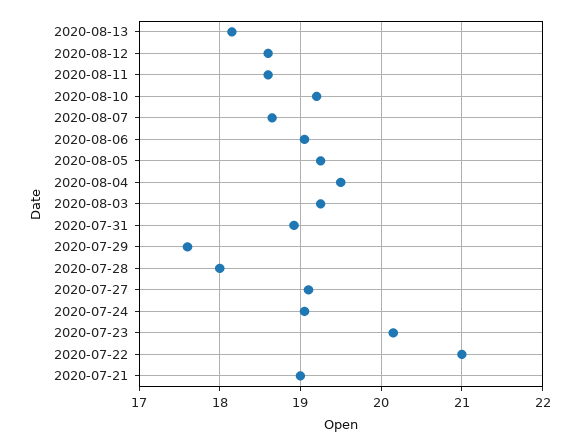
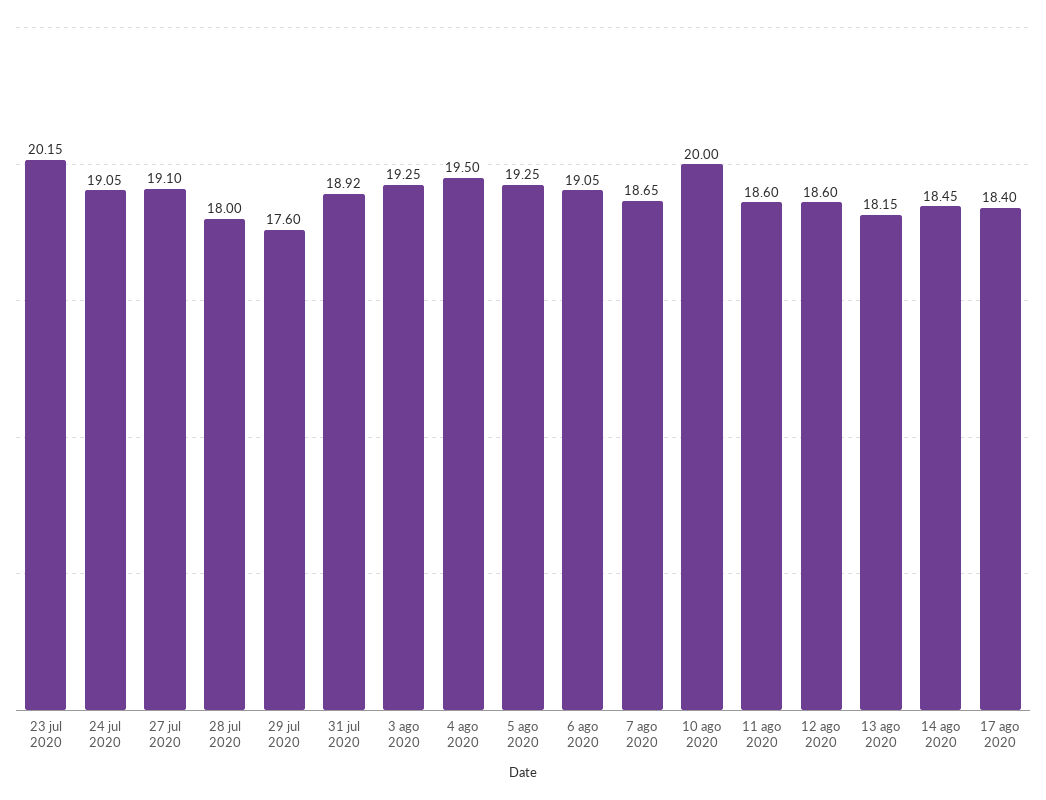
2020-08-10: 19.2 -> 20
2020-07-22: 21 -> none
2020-07-21: 19 -> none
14 ago 2020: none -> 18.45
17 ago 2020: none -> 18.4

